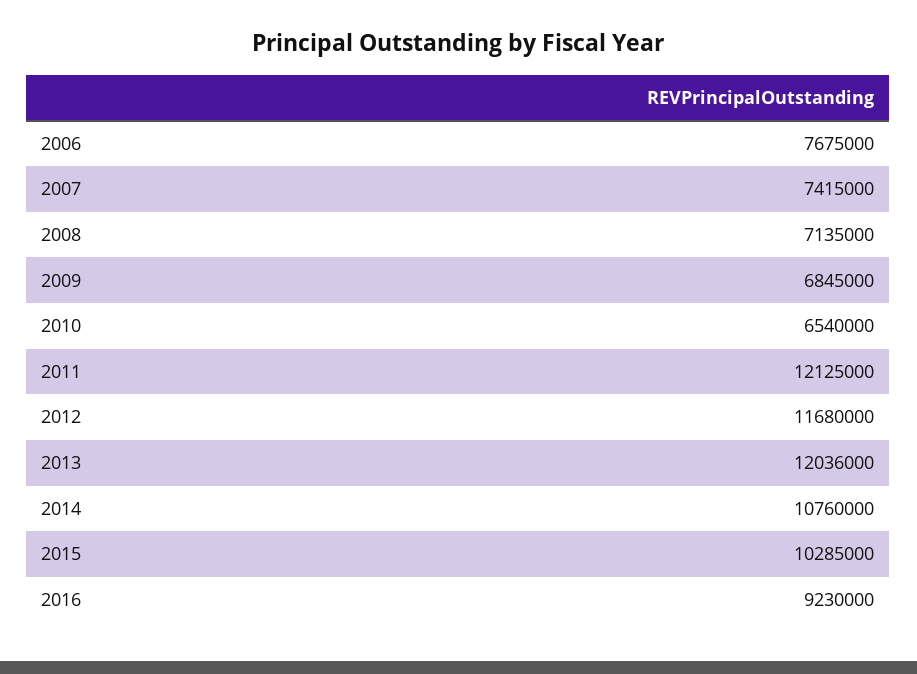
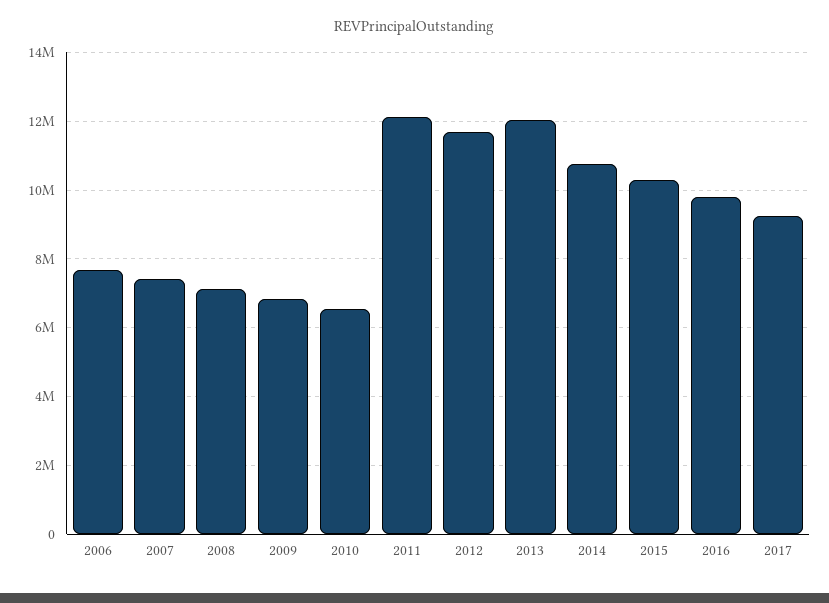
2016: 9230000 -> 9800000
2017: none -> 9200000

